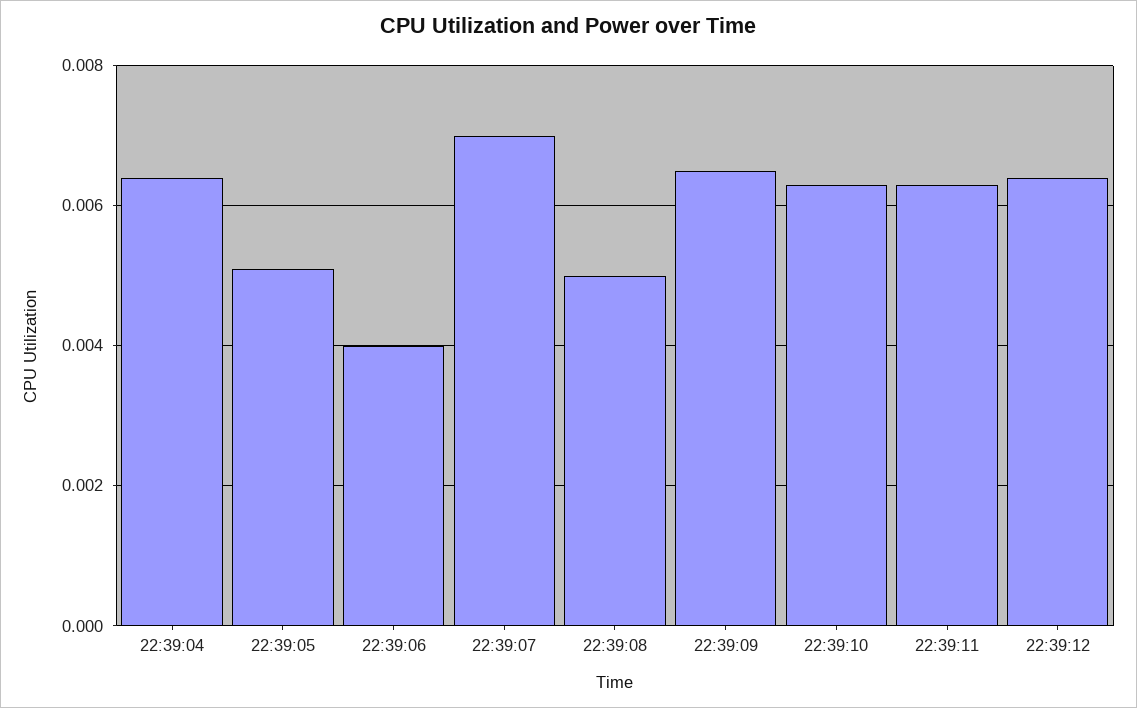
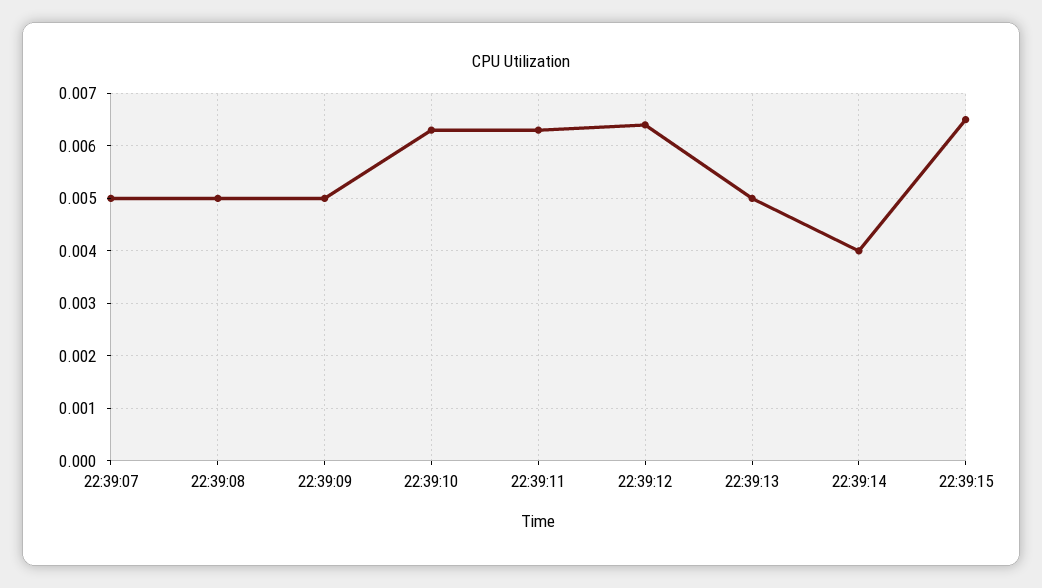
22:39:04: 0.0065 -> none
22:39:05: 0.005 -> none
22:39:06: 0.004 -> none
22:39:07: 0.007 -> 0.005
22:39:09: 0.0065 -> 0.005
22:39:13: none -> 0.005
22:39:14: none -> 0.004
22:39:15: none -> 0.0065

